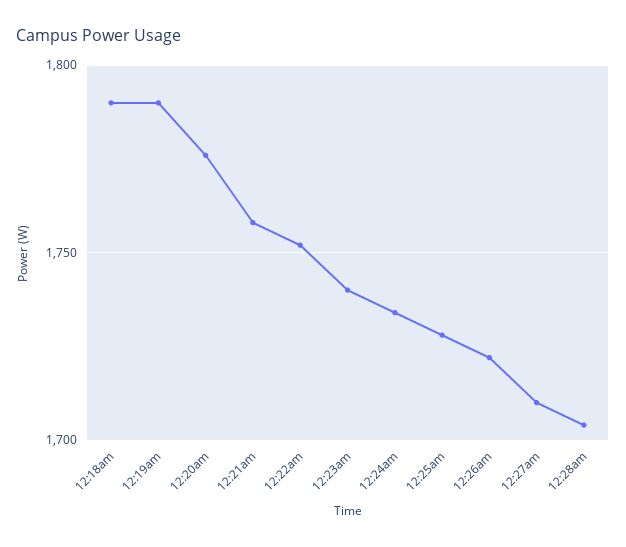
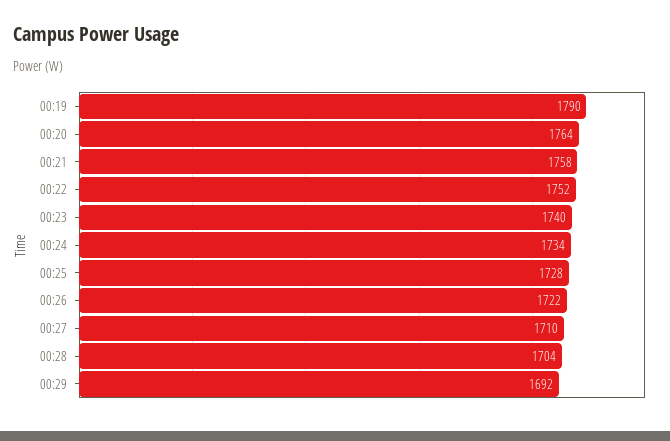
12:18am: 1790 -> none
12:20am: 1775 -> 1764
00:29: none -> 1692

